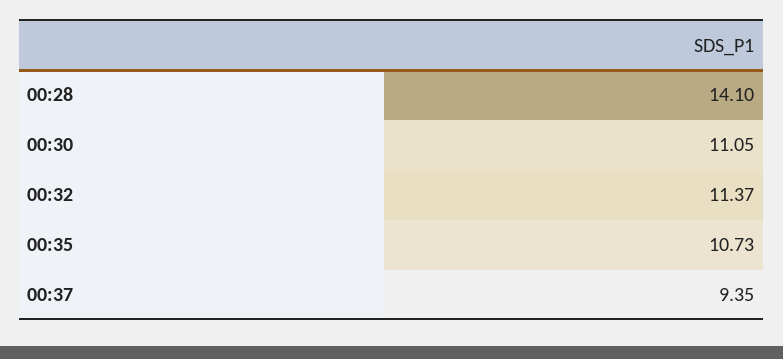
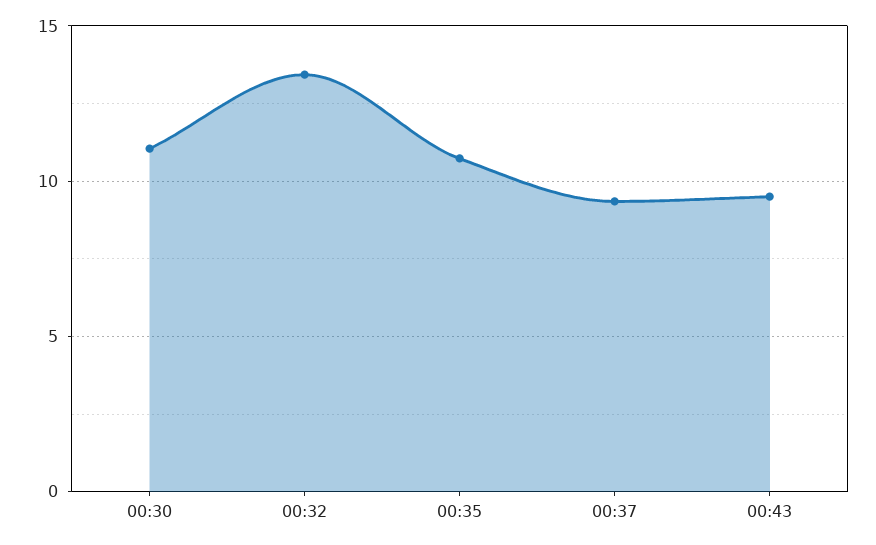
00:28: 14.1 -> none
00:32: 11.37 -> 13.5
00:43: none -> 9.5

